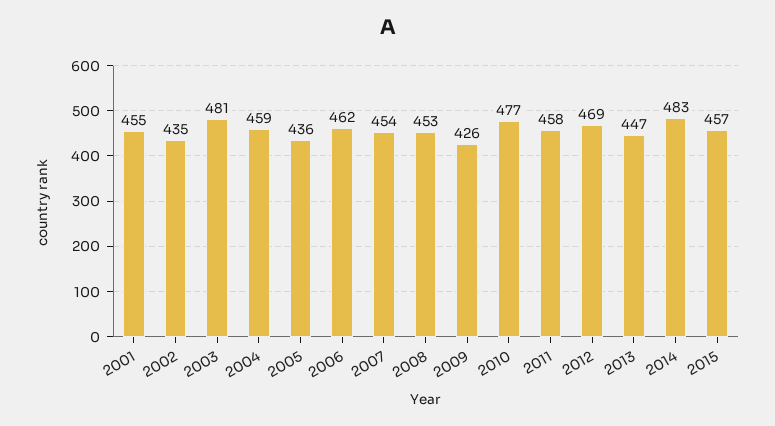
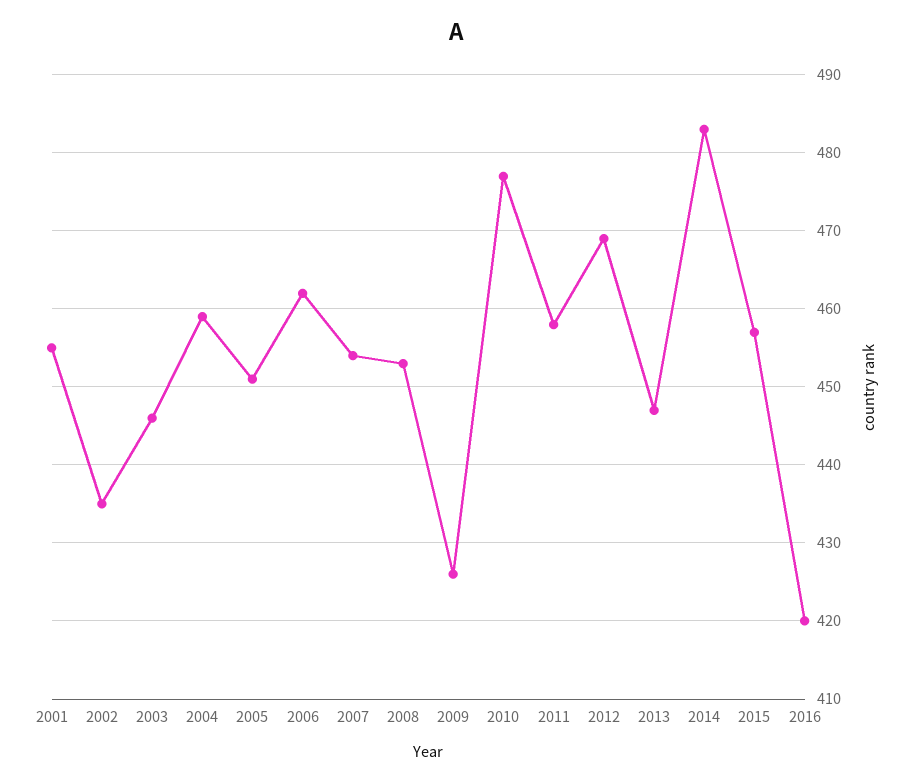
2003: 481 -> 446
2005: 436 -> 451
2016: none -> 420

